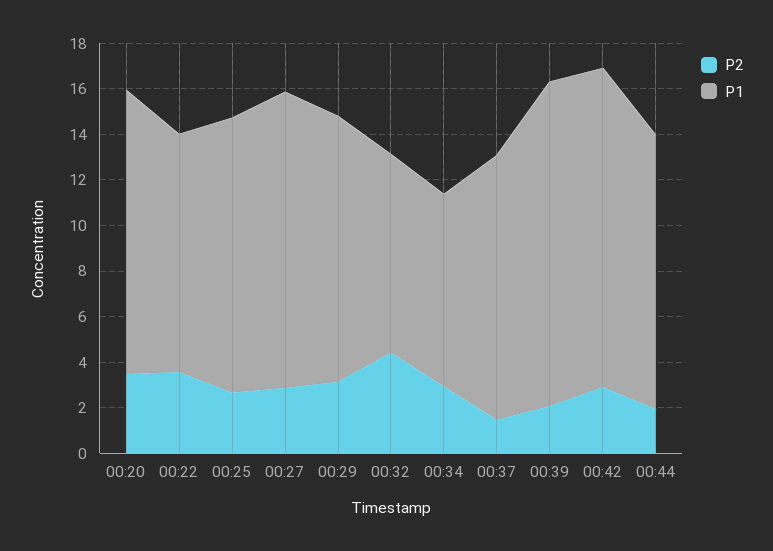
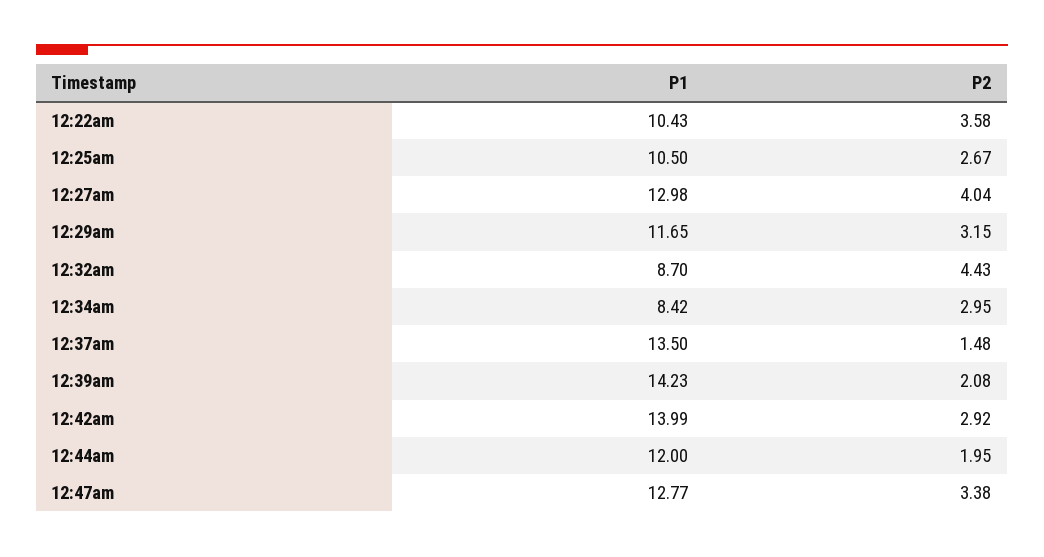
P2, 00:20: 3.5 -> none
P1, 00:20: 12.5 -> none
P1, 00:25: 12 -> 10.5
P2, 00:27: 3 -> 4.04
P1, 00:37: 11.5 -> 13.5
P1, 12:47am: none -> 12.77
P2, 12:47am: none -> 3.38

